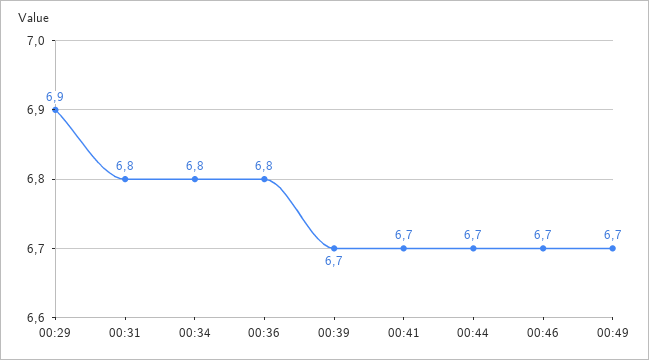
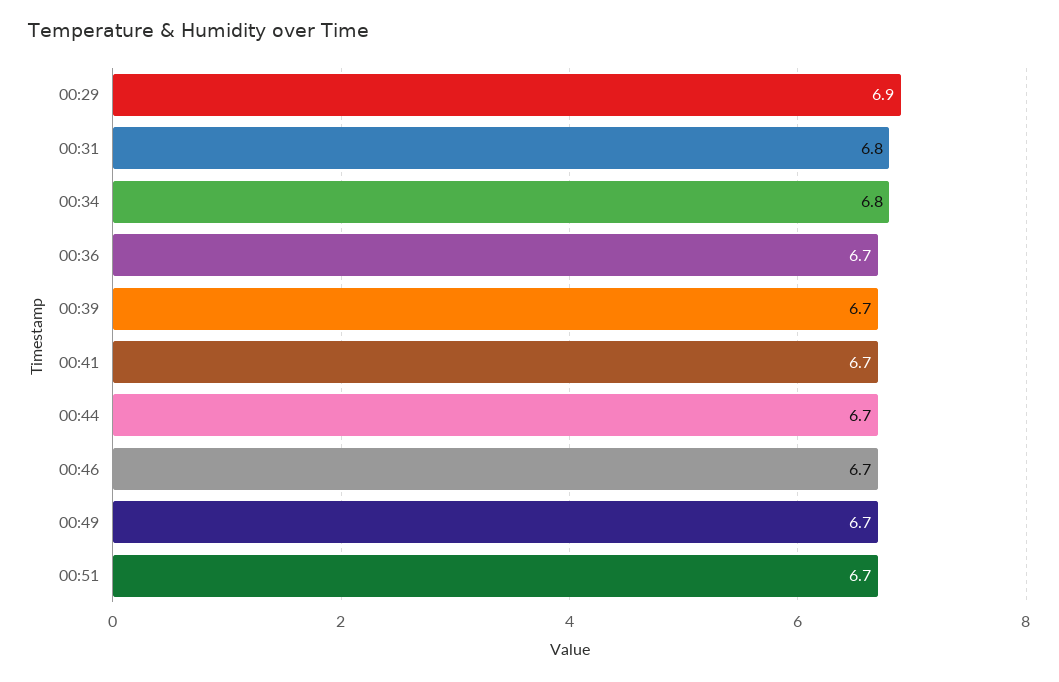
00:36: 6.8 -> 6.7
00:51: none -> 6.7

